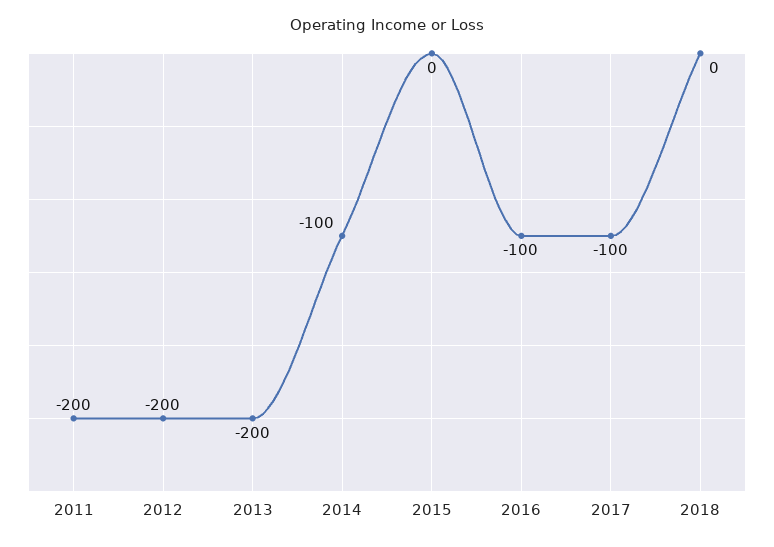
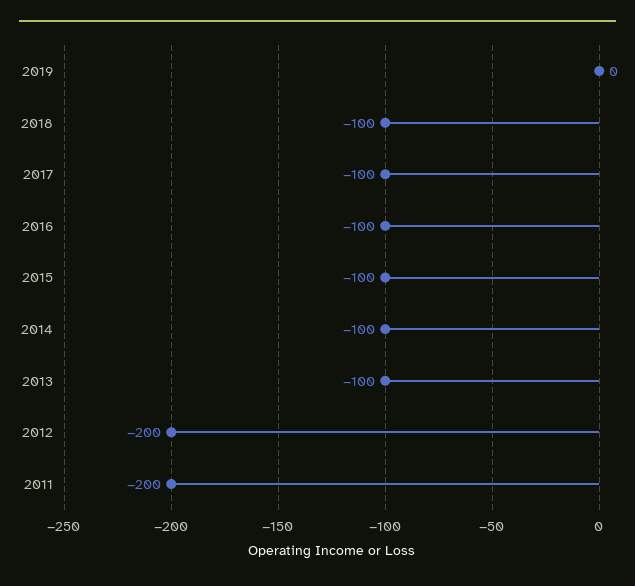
2013: -200 -> -100
2015: 0 -> -100
2018: 0 -> -100
2019: none -> 0

